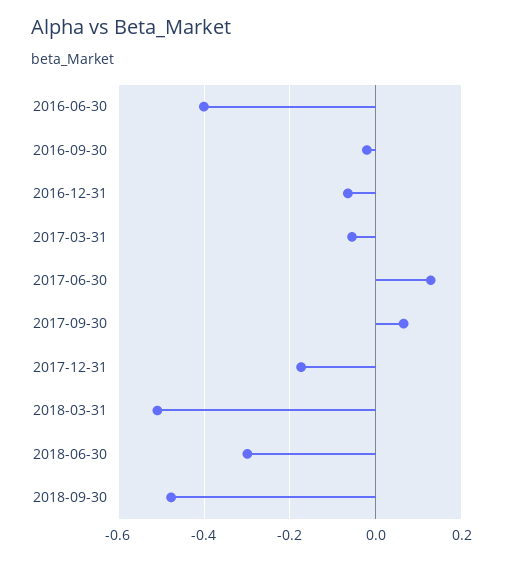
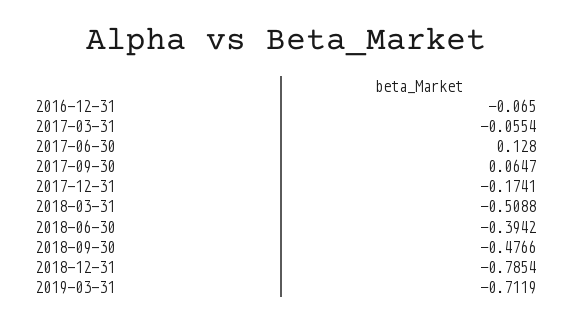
2016-06-30: -0.4 -> none
2016-09-30: -0.02 -> none
2018-06-30: -0.3 -> -0.3942
2018-12-31: none -> -0.7854
2019-03-31: none -> -0.7119

